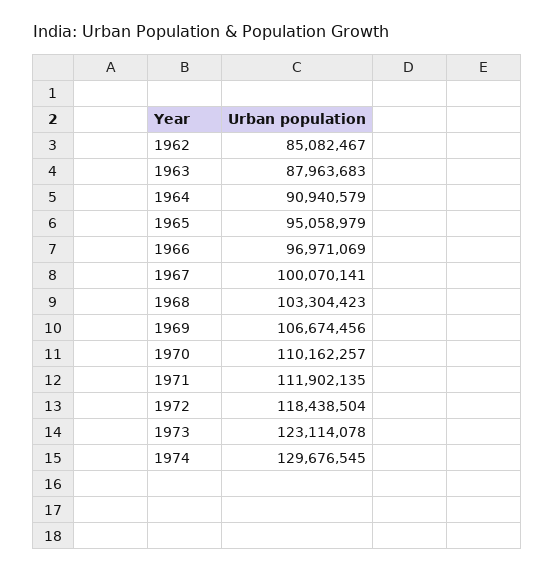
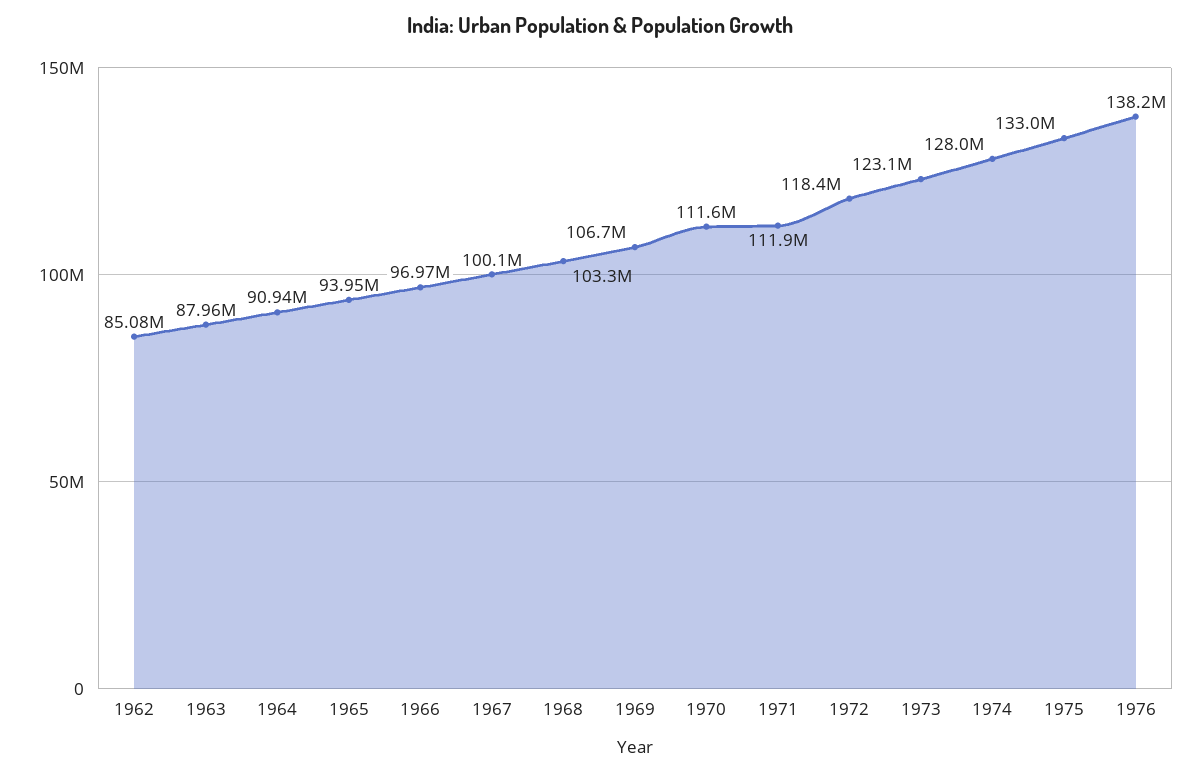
1965: 95058979 -> 93950000
1970: 110162257 -> 111600000
1974: 129676545 -> 128000000
1975: none -> 133000000
1976: none -> 138200000

